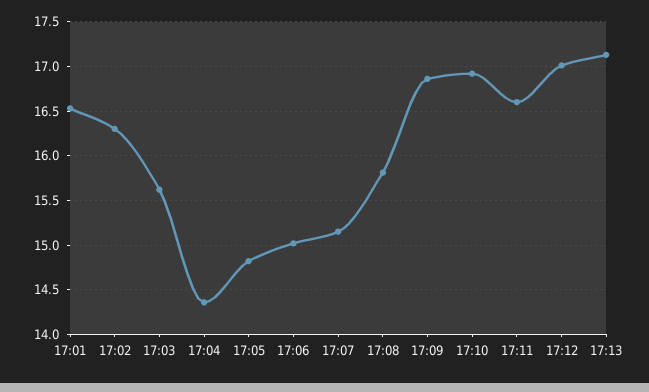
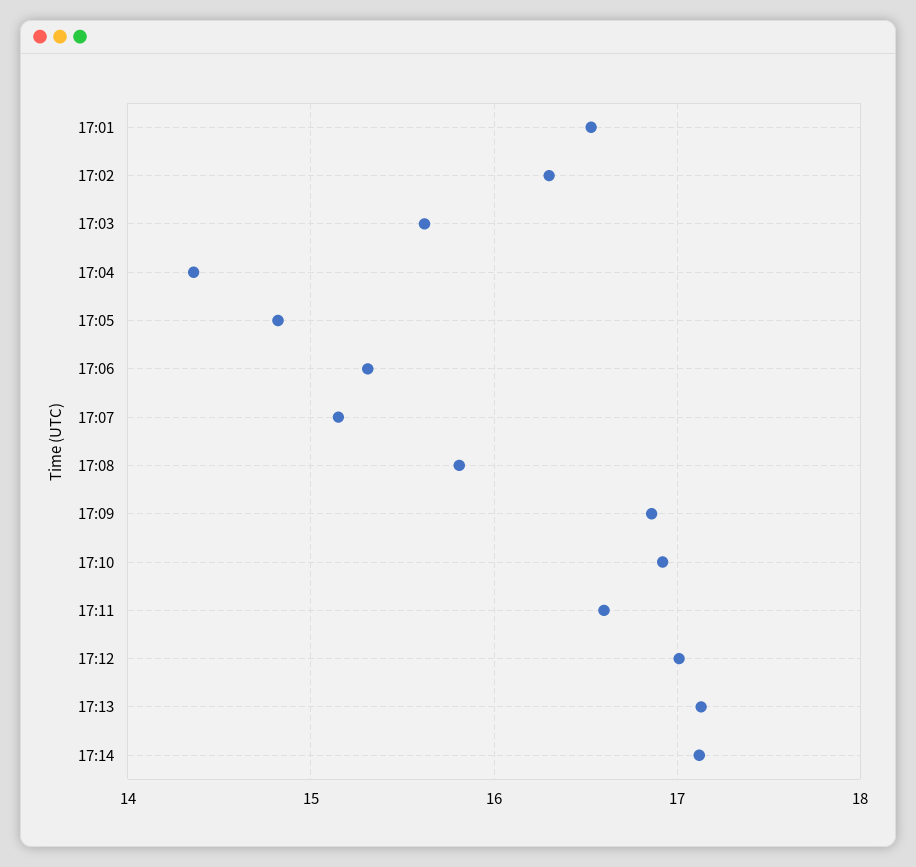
17:06: 15 -> 15.3
17:14: none -> 17.1

